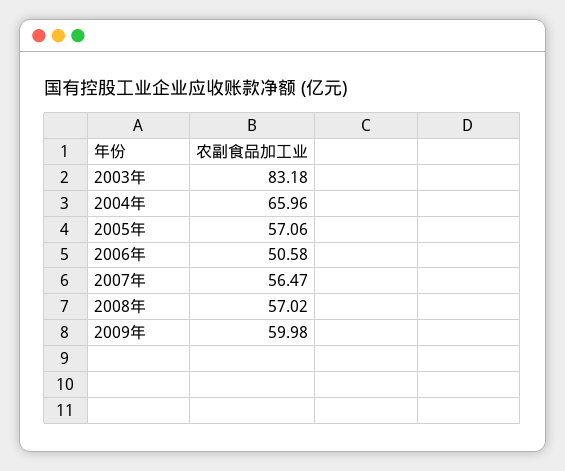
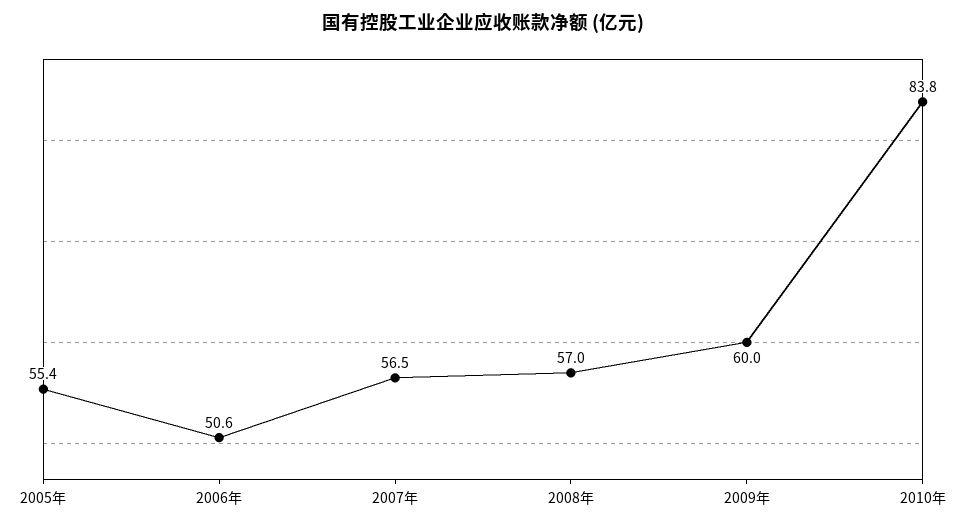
2003年: 83.18 -> none
2004年: 65.96 -> none
2005年: 57.06 -> 55.4
2010年: none -> 83.8

